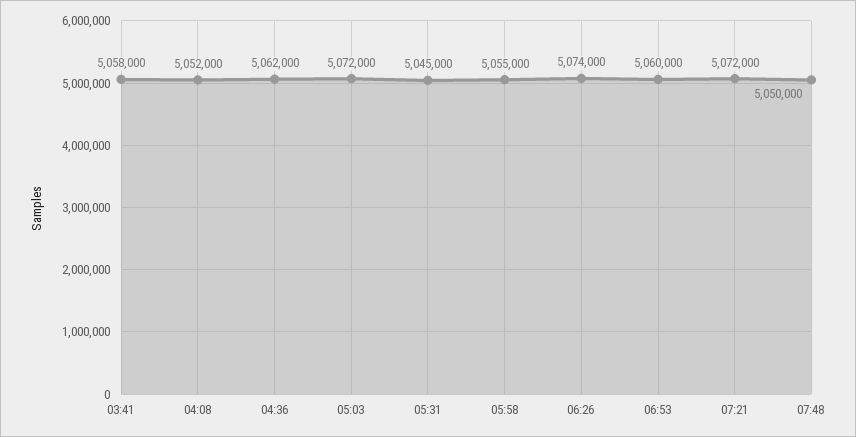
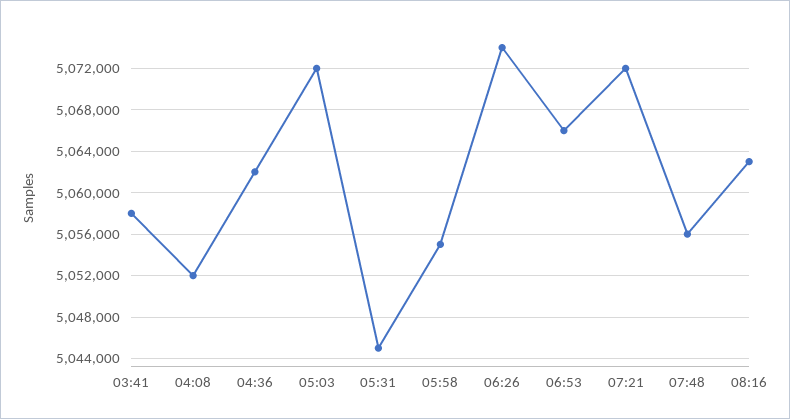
06:53: 5060000 -> 5066000
07:48: 5050000 -> 5056000
08:16: none -> 5063000

